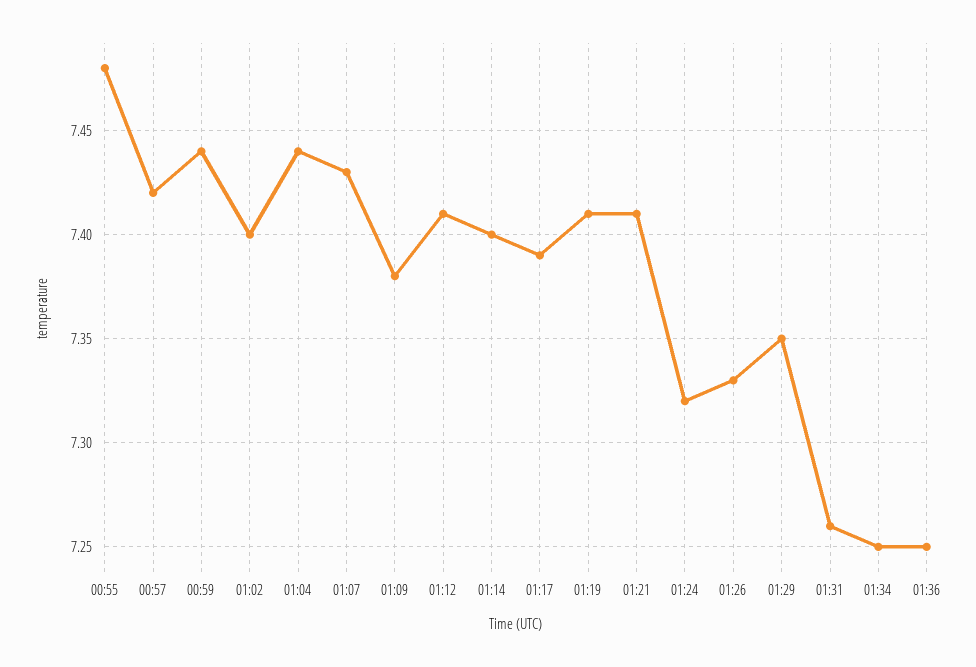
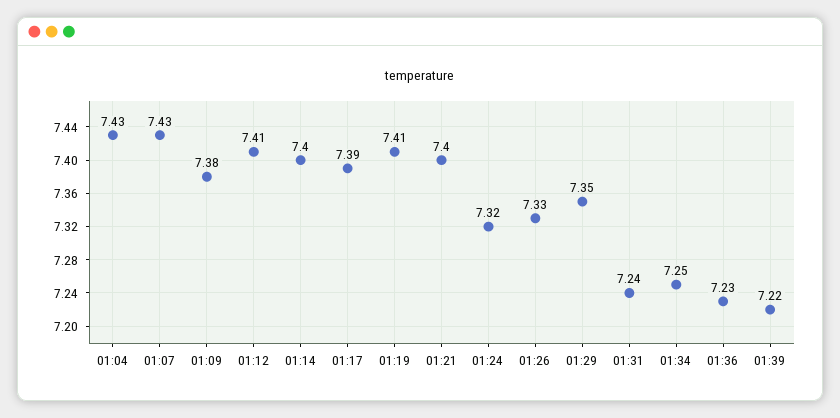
00:55: 7.48 -> none
00:57: 7.42 -> none
00:59: 7.44 -> none
01:02: 7.4 -> none
01:04: 7.44 -> 7.43
01:21: 7.41 -> 7.4
01:31: 7.26 -> 7.24
01:36: 7.25 -> 7.23
01:39: none -> 7.22

